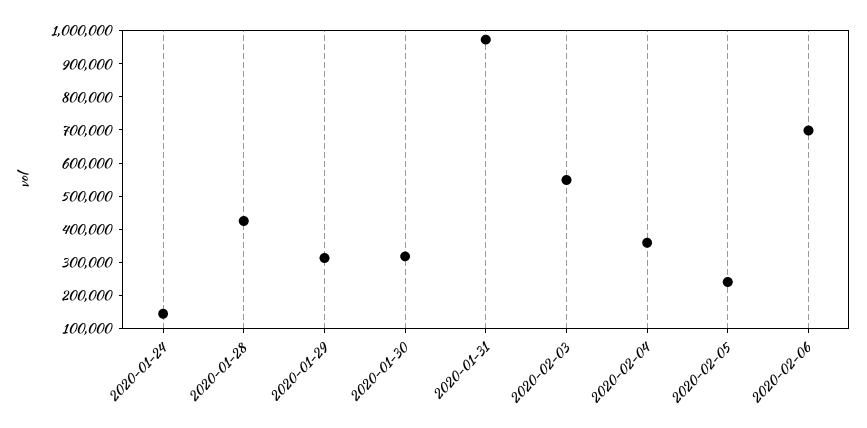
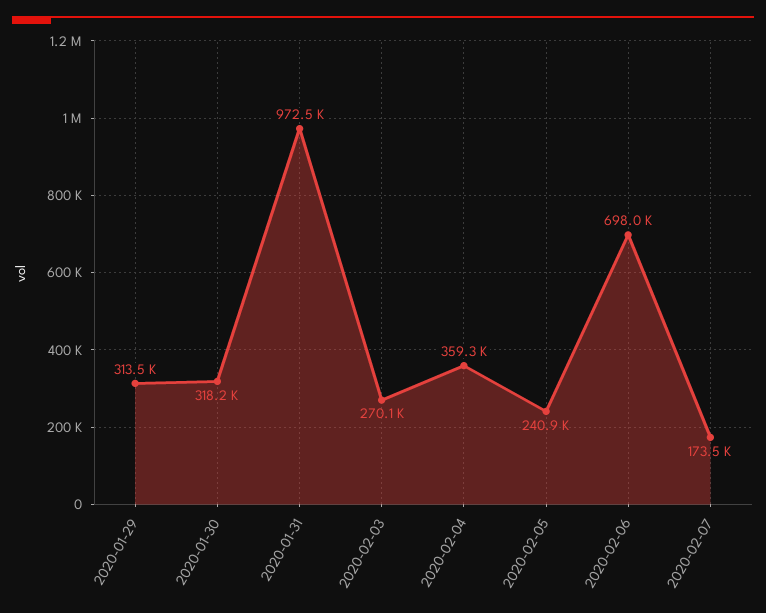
2020-01-24: 150000 -> none
2020-01-28: 425000 -> none
2020-02-03: 550000 -> 270100
2020-02-07: none -> 173500

